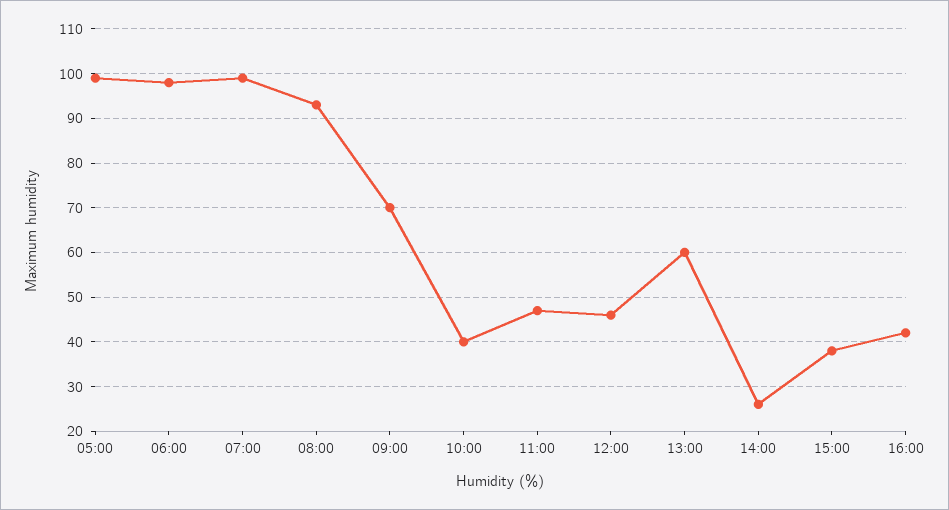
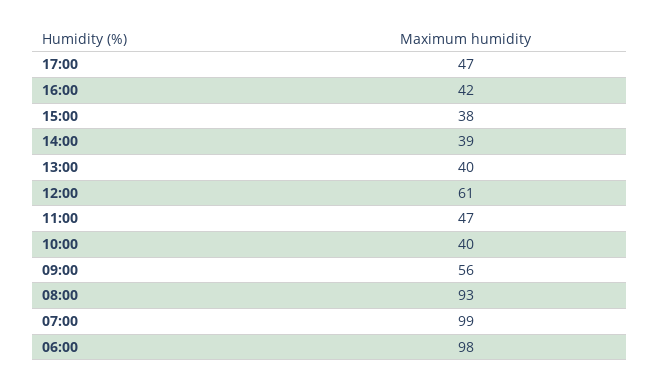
05:00: 100 -> none
09:00: 70 -> 56
12:00: 45 -> 61
13:00: 60 -> 40
14:00: 25 -> 39
17:00: none -> 47

